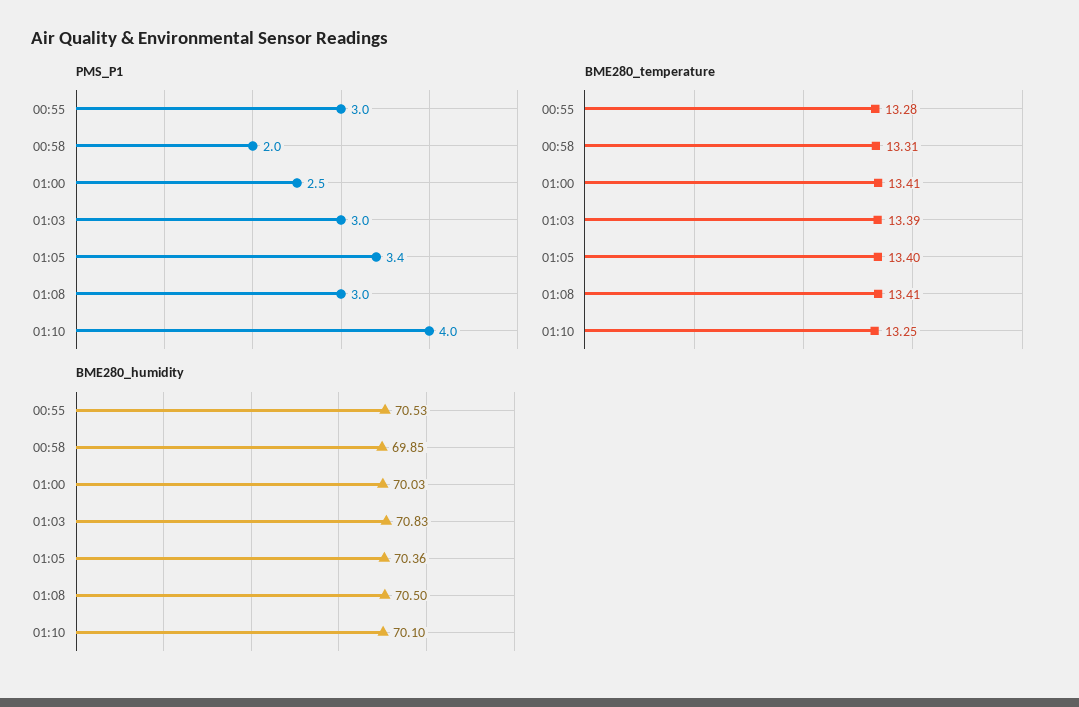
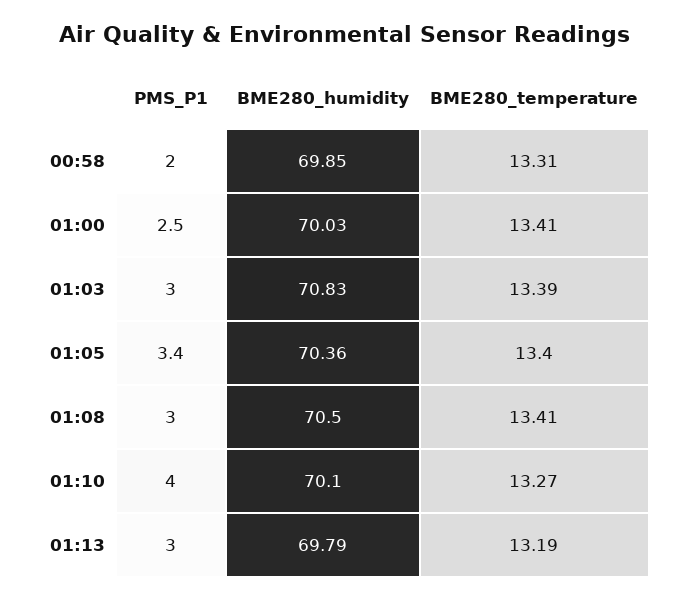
PMS_P1, 00:55: 3 -> none
BME280_temperature, 00:55: 13.28 -> none
BME280_temperature, 01:10: 13.25 -> 13.27
BME280_humidity, 00:55: 70.53 -> none
PMS_P1, 01:13: none -> 3
BME280_humidity, 01:13: none -> 69.79
BME280_temperature, 01:13: none -> 13.19

